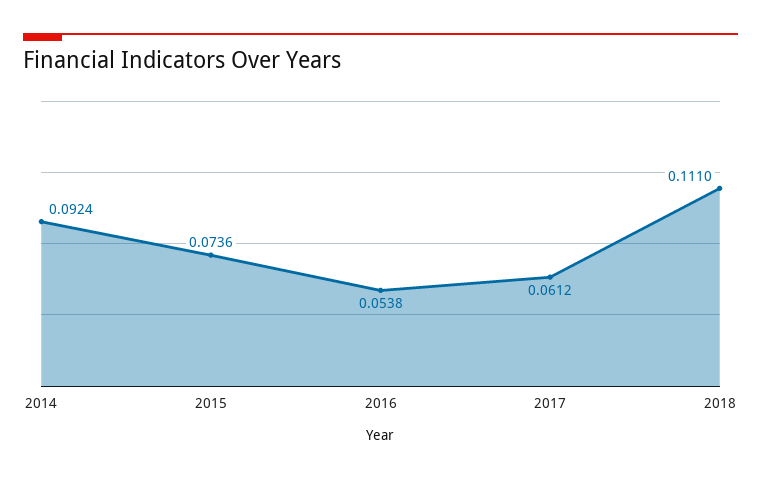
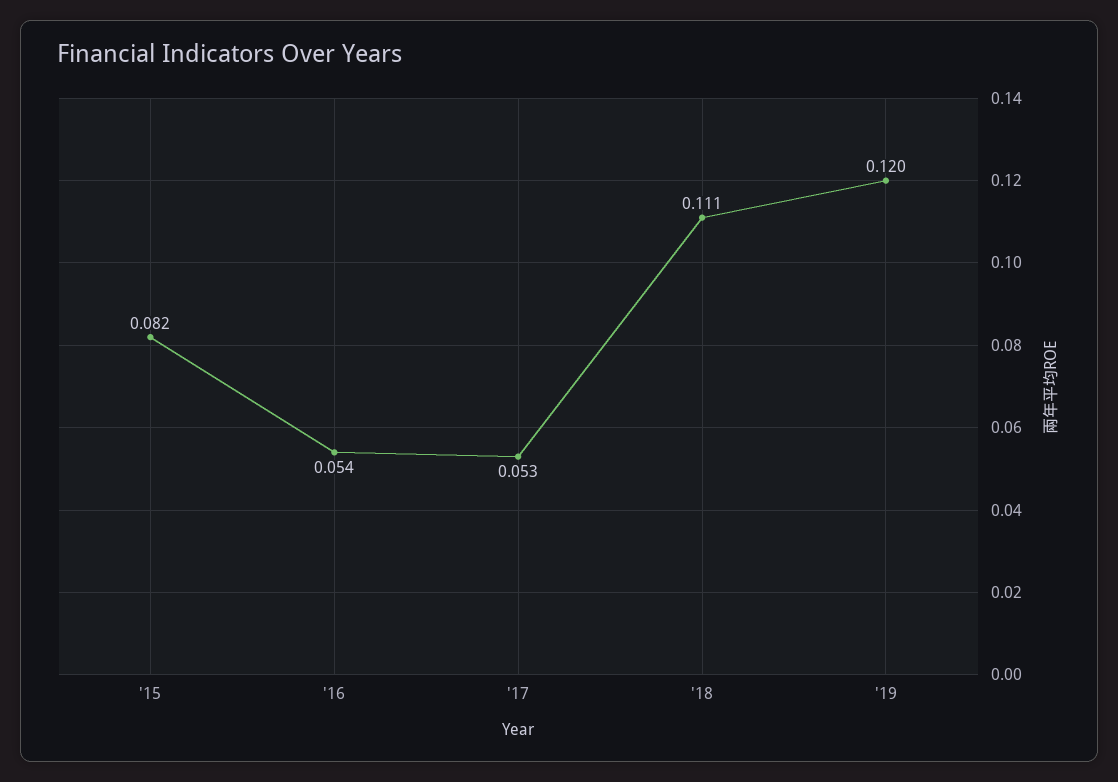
2014: 0.0924 -> none
2015: 0.0736 -> 0.082
2017: 0.0612 -> 0.053
'19: none -> 0.12

